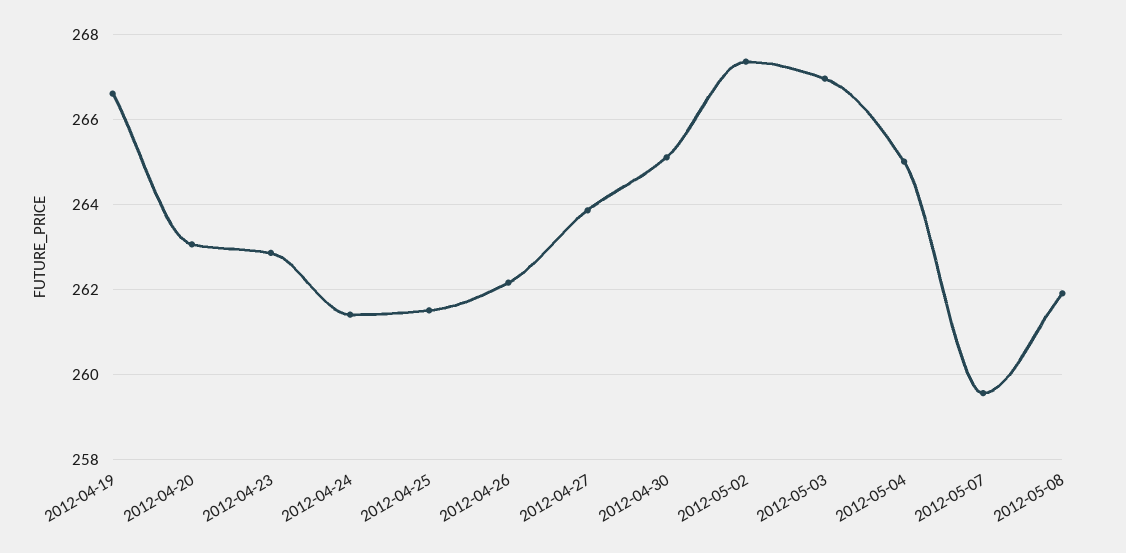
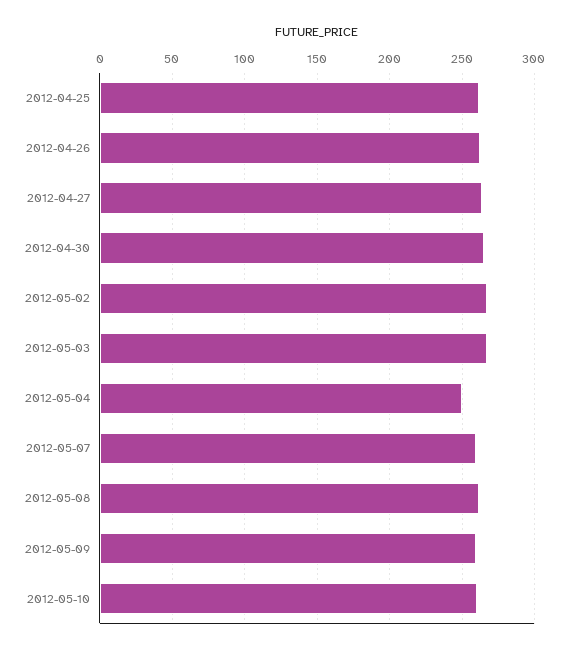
2012-04-19: 266.6 -> none
2012-04-20: 263 -> none
2012-04-23: 262.8 -> none
2012-04-24: 261.4 -> none
2012-05-04: 265 -> 250
2012-05-09: none -> 260
2012-05-10: none -> 260

